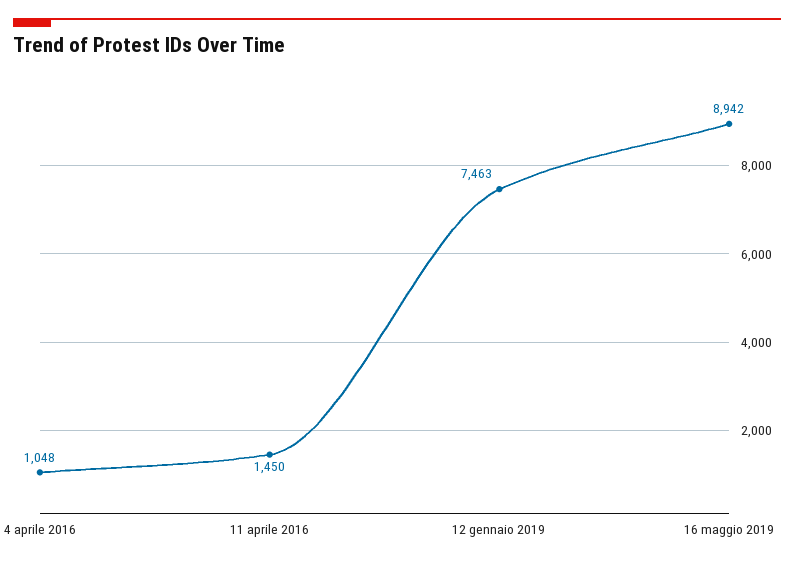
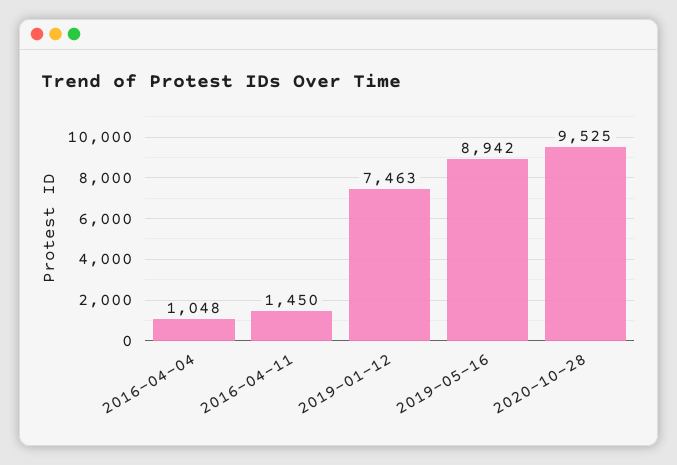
2020-10-28: none -> 9525

